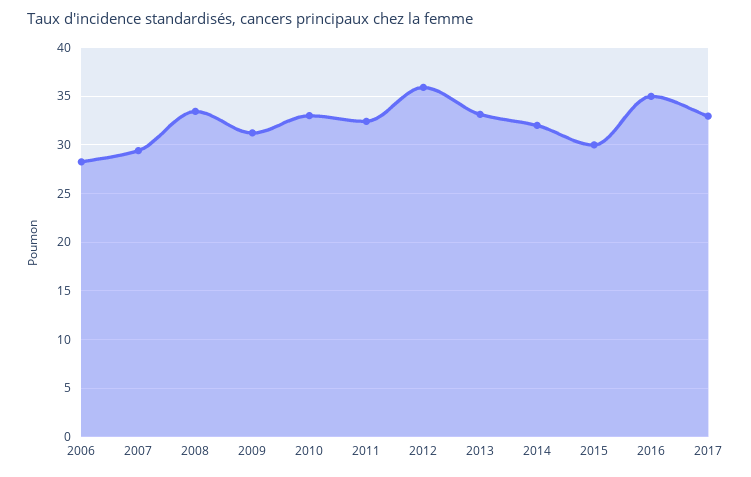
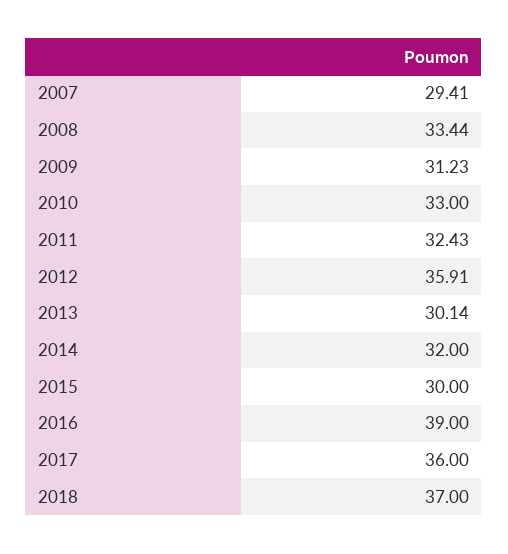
2006: 28 -> none
2013: 33 -> 30.14
2016: 35 -> 39
2017: 33 -> 36
2018: none -> 37

